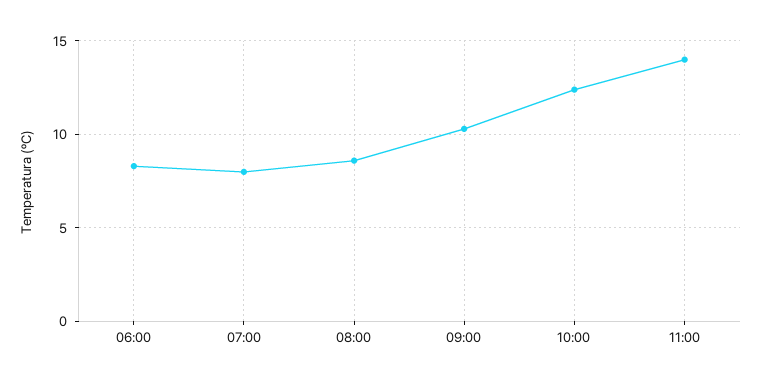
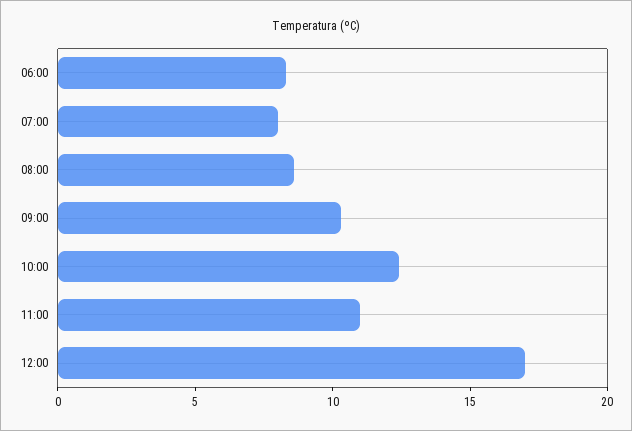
11:00: 14 -> 11
12:00: none -> 17

